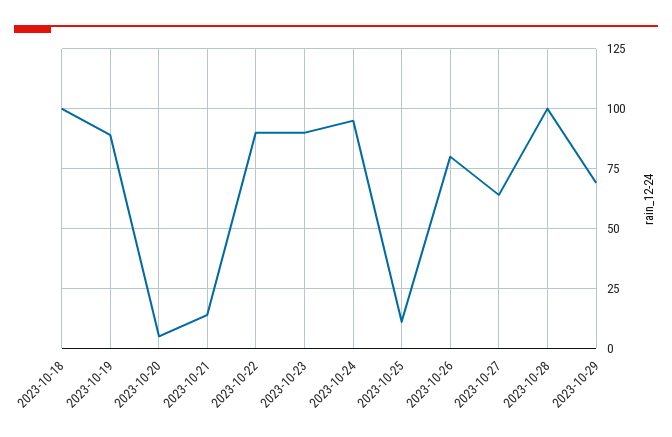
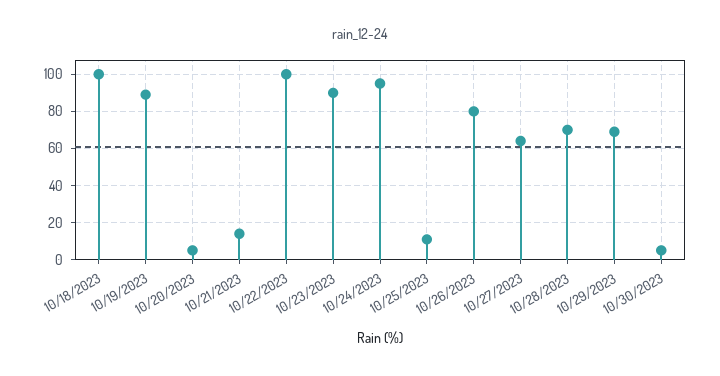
2023-10-22: 90 -> 100
2023-10-28: 100 -> 70
10/30/2023: none -> 5

